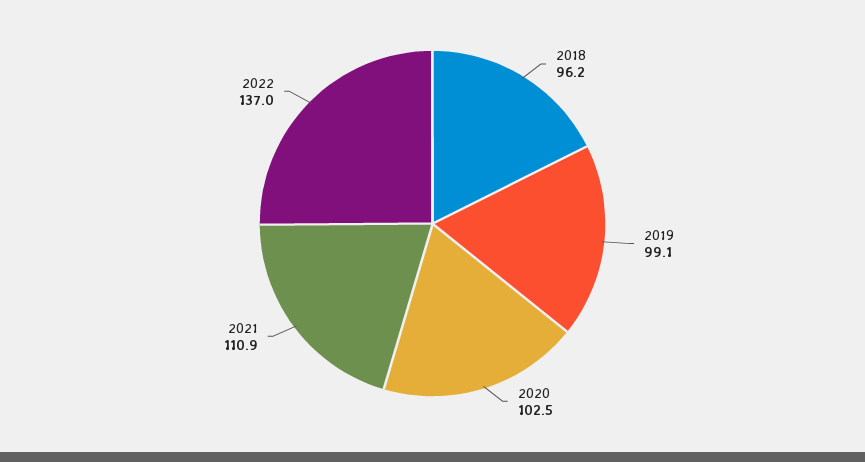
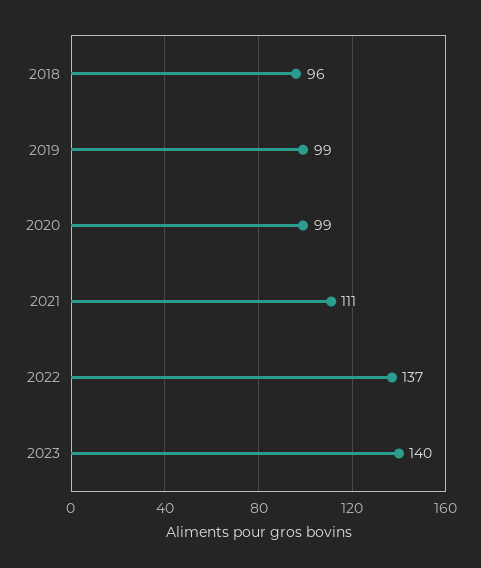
2020: 102.5 -> 99
2023: none -> 140

